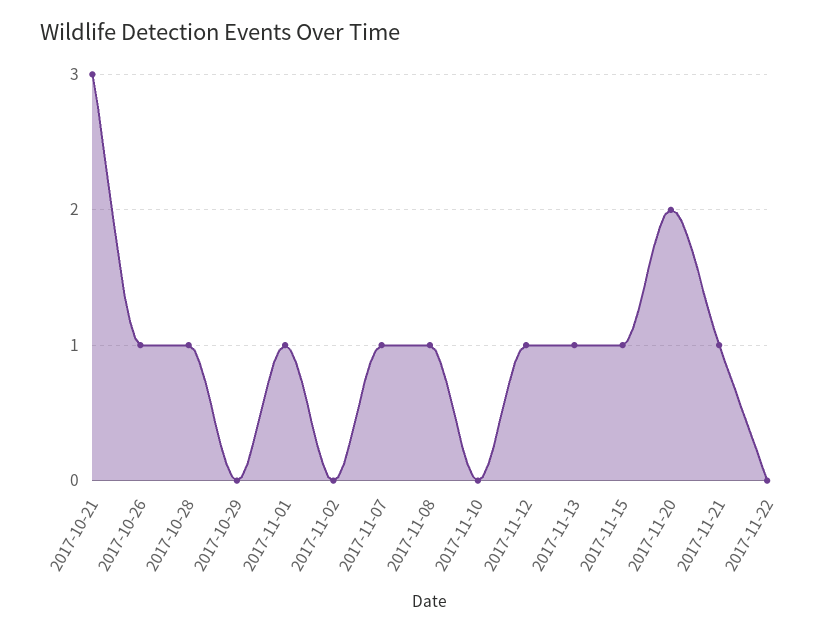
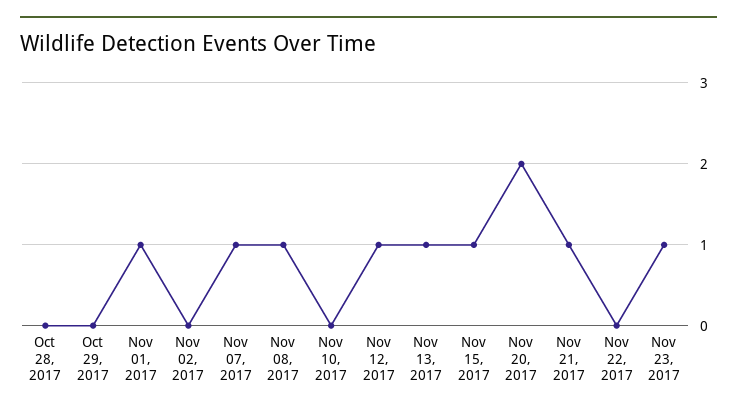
2017-10-21: 3 -> none
2017-10-26: 1 -> none
2017-10-28: 1 -> 0
Nov 23, 2017: none -> 1

